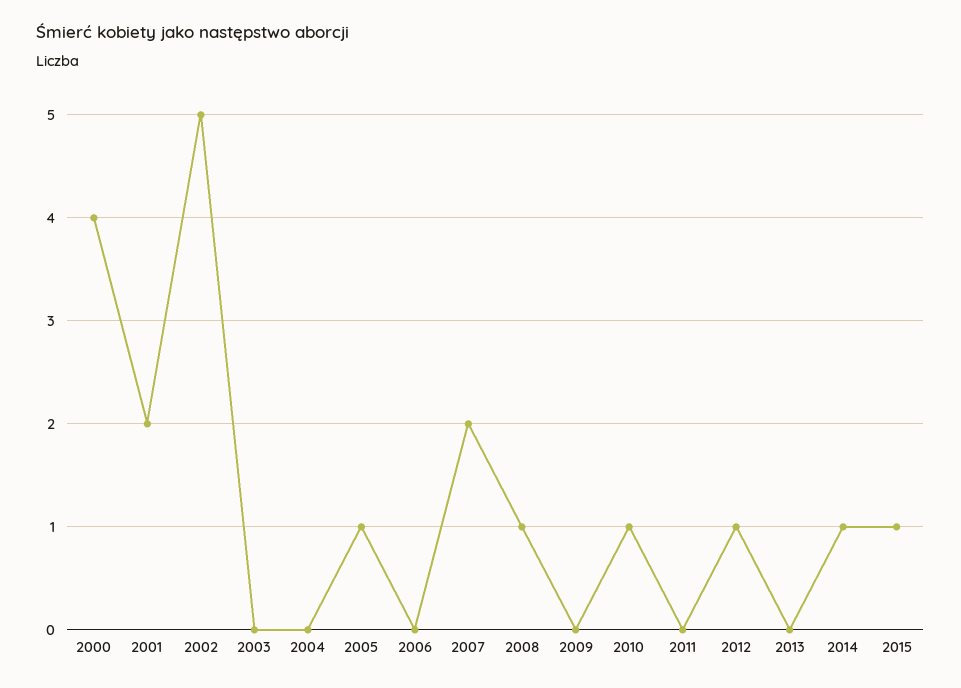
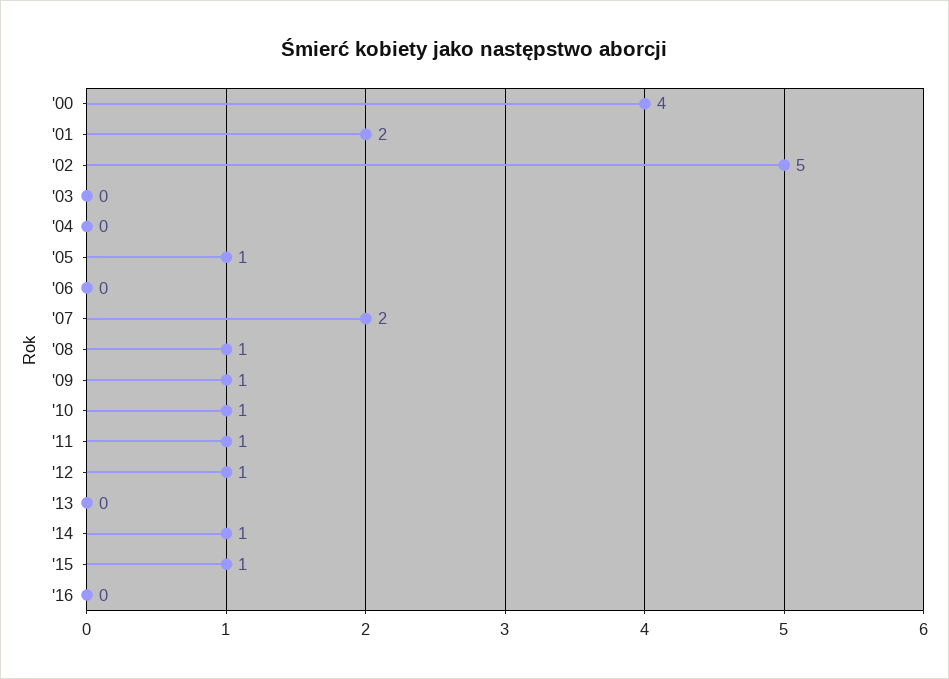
2009: 0 -> 1
2011: 0 -> 1
'16: none -> 0

